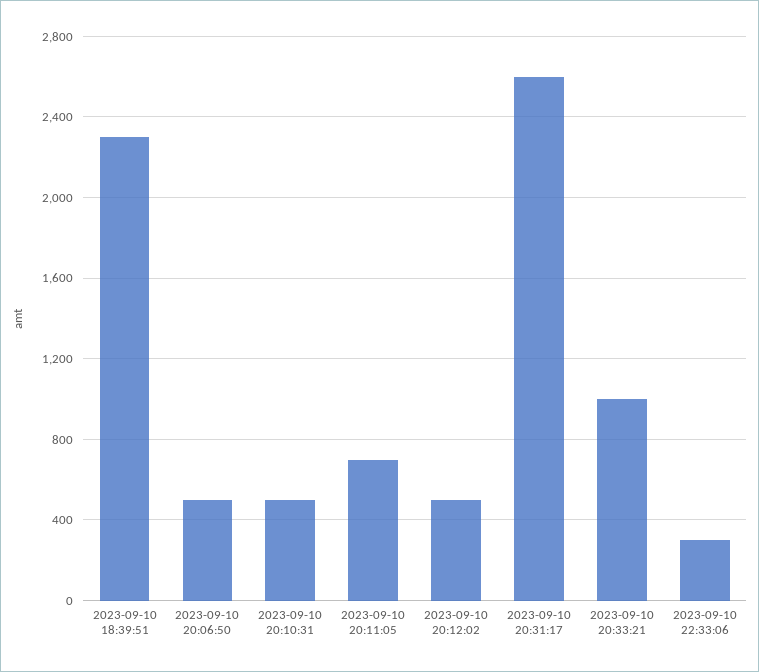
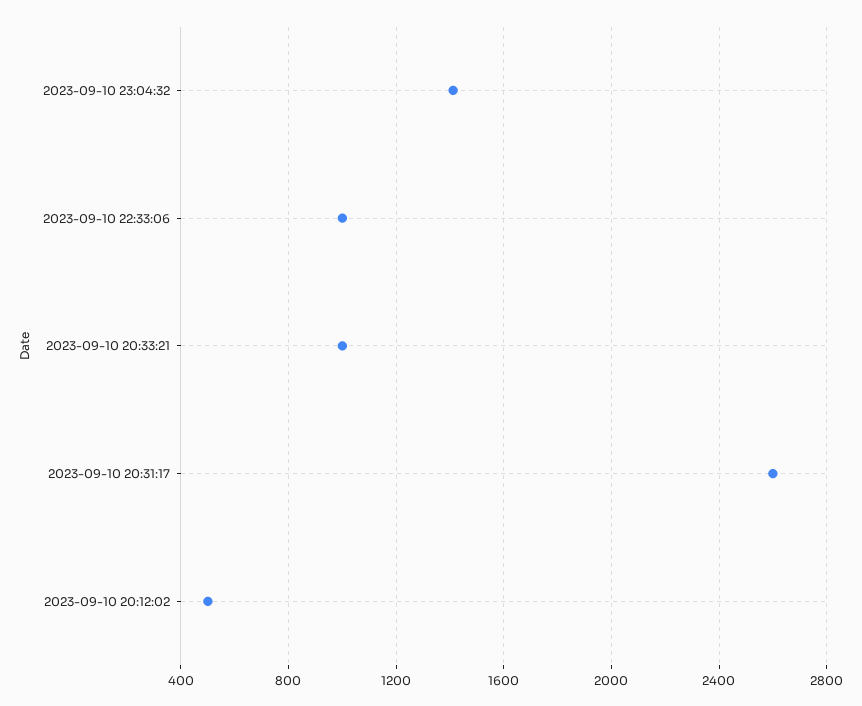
2023-09-10 18:39:51: 2300 -> none
2023-09-10 20:06:50: 500 -> none
2023-09-10 20:10:31: 500 -> none
2023-09-10 20:11:05: 700 -> none
2023-09-10 22:33:06: 300 -> 1000
2023-09-10 23:04:32: none -> 1400

